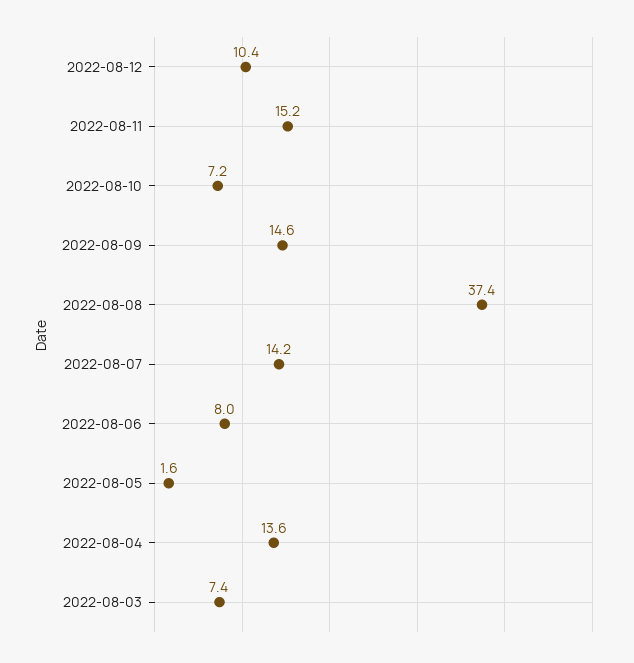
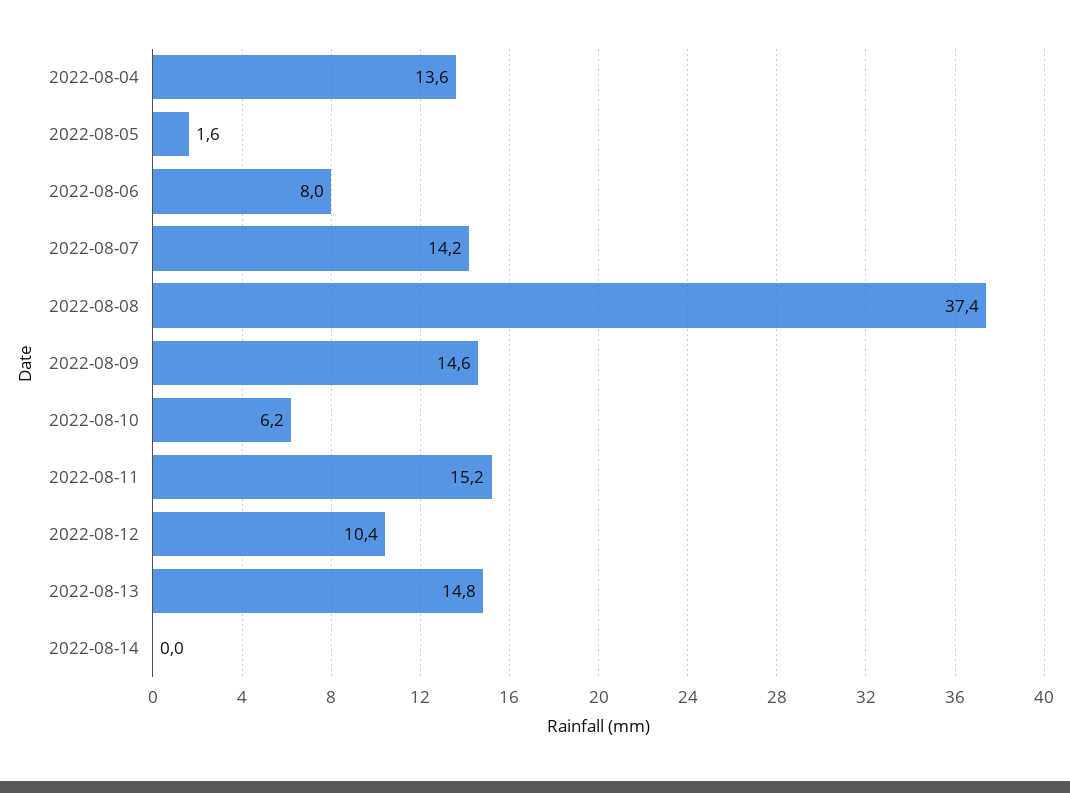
2022-08-10: 7.2 -> 6.2
2022-08-03: 7.4 -> none
2022-08-13: none -> 14.8
2022-08-14: none -> 0

